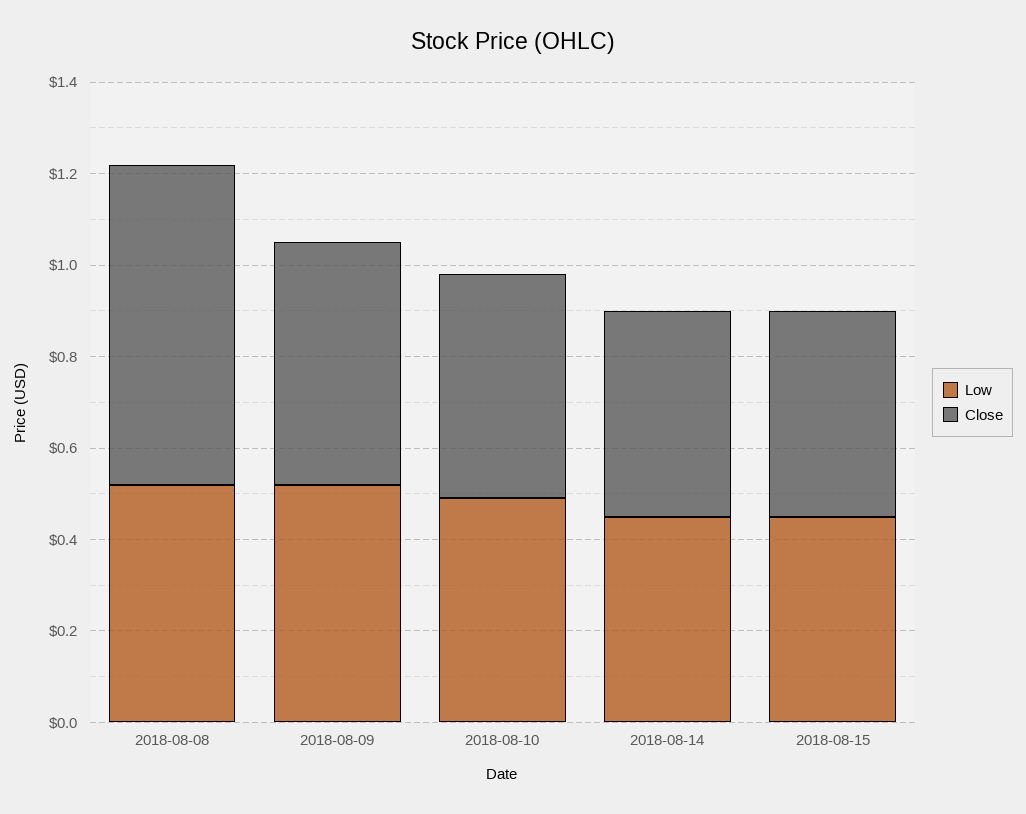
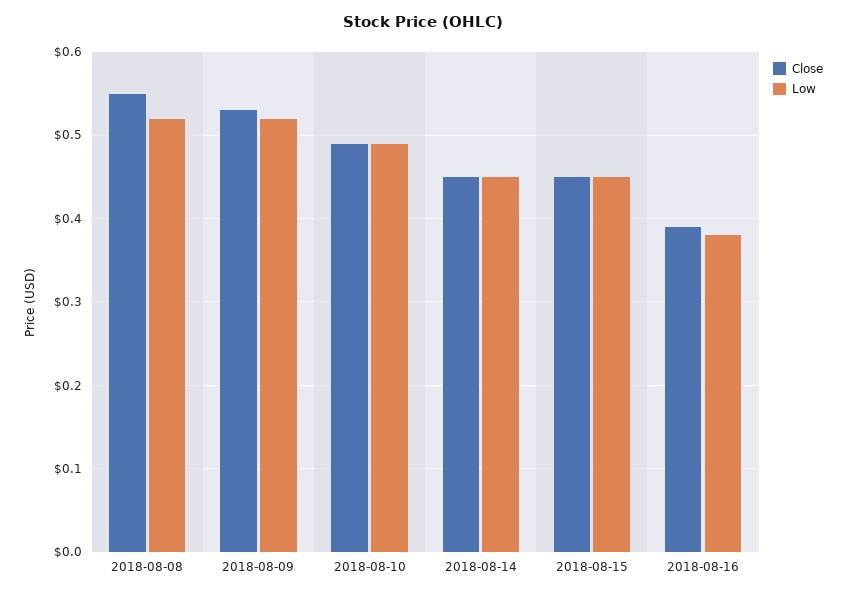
Close, 2018-08-08: 0.7 -> 0.55
Close, 2018-08-16: none -> 0.39
Low, 2018-08-16: none -> 0.38

